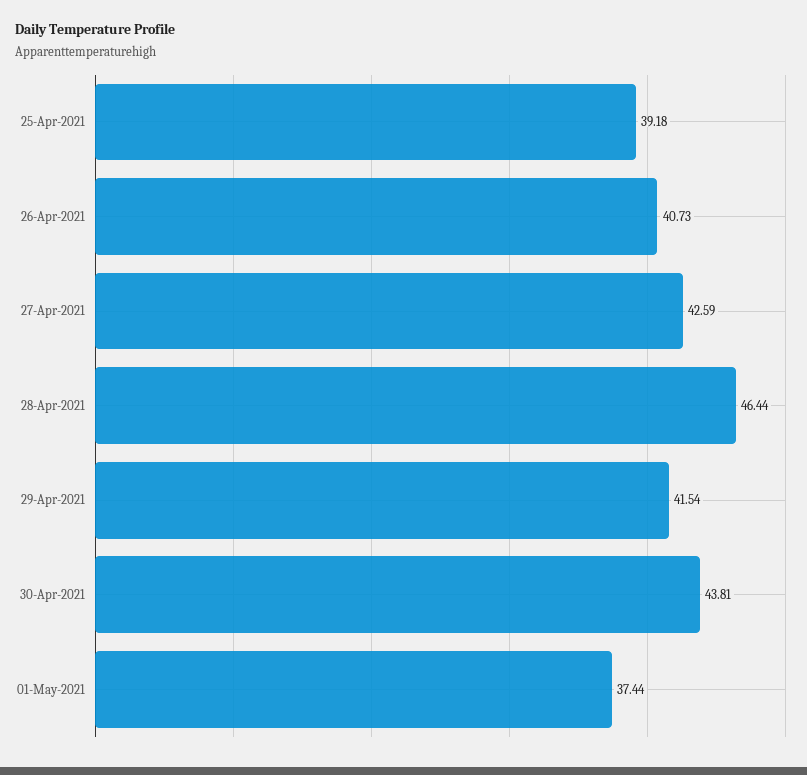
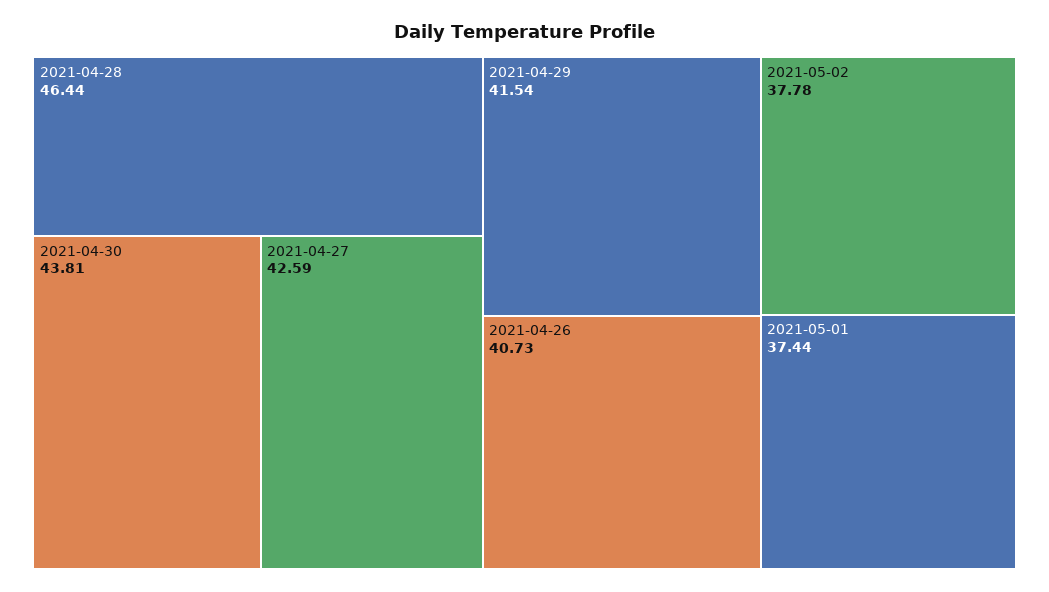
25-Apr-2021: 39.18 -> none
2021-05-02: none -> 37.78

